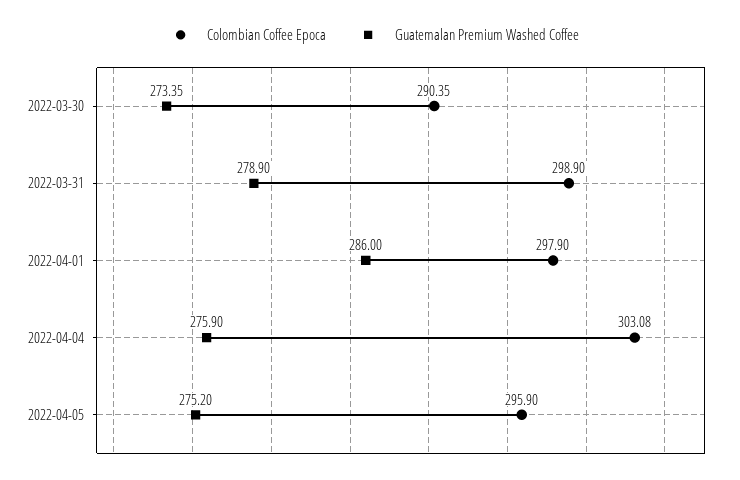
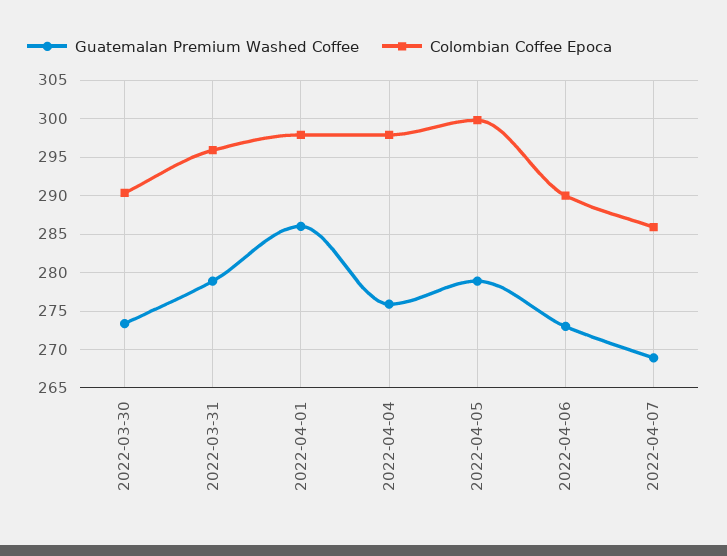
Colombian Coffee Epoca, 2022-03-31: 298.9 -> 296
Colombian Coffee Epoca, 2022-04-04: 303.08 -> 298
Colombian Coffee Epoca, 2022-04-05: 295.9 -> 300
Guatemalan Premium Washed Coffee, 2022-04-05: 275.2 -> 279
Guatemalan Premium Washed Coffee, 2022-04-06: none -> 273
Colombian Coffee Epoca, 2022-04-06: none -> 290
Guatemalan Premium Washed Coffee, 2022-04-07: none -> 269
Colombian Coffee Epoca, 2022-04-07: none -> 286

